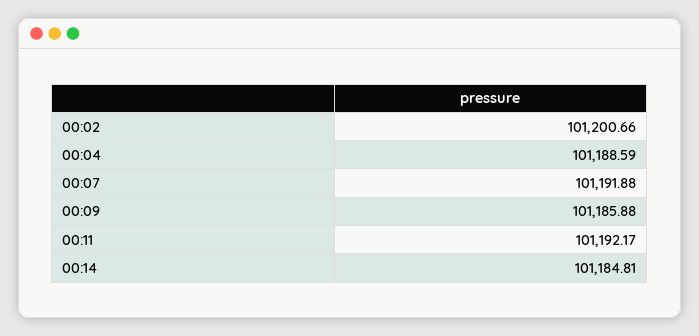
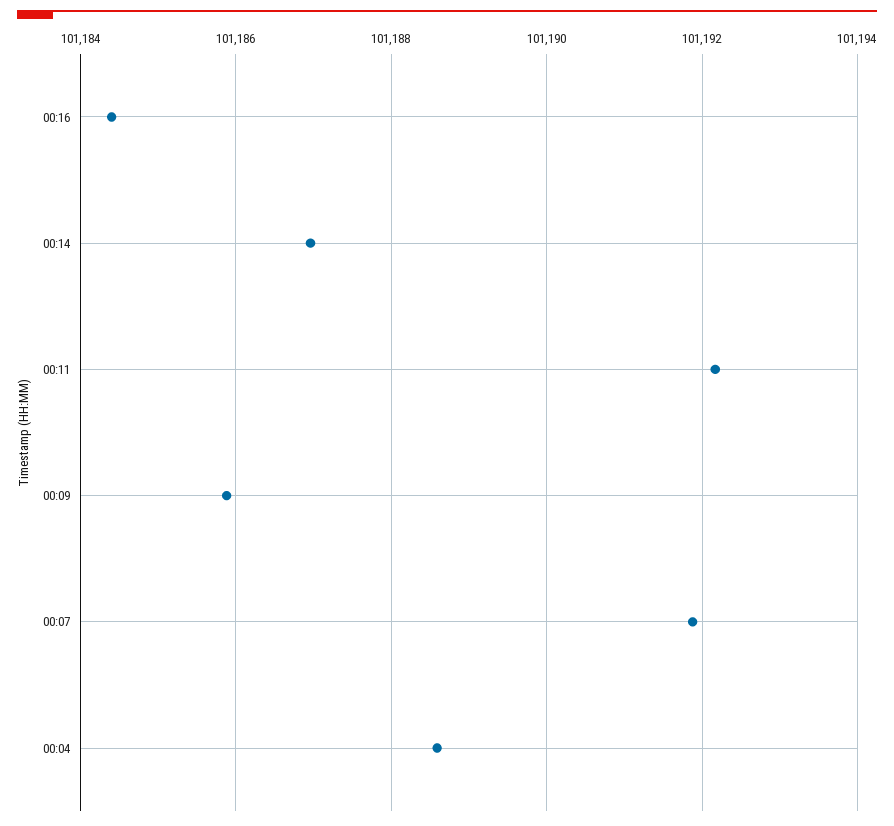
00:02: 101200.66 -> none
00:14: 101184.81 -> 101187
00:16: none -> 101184.4

